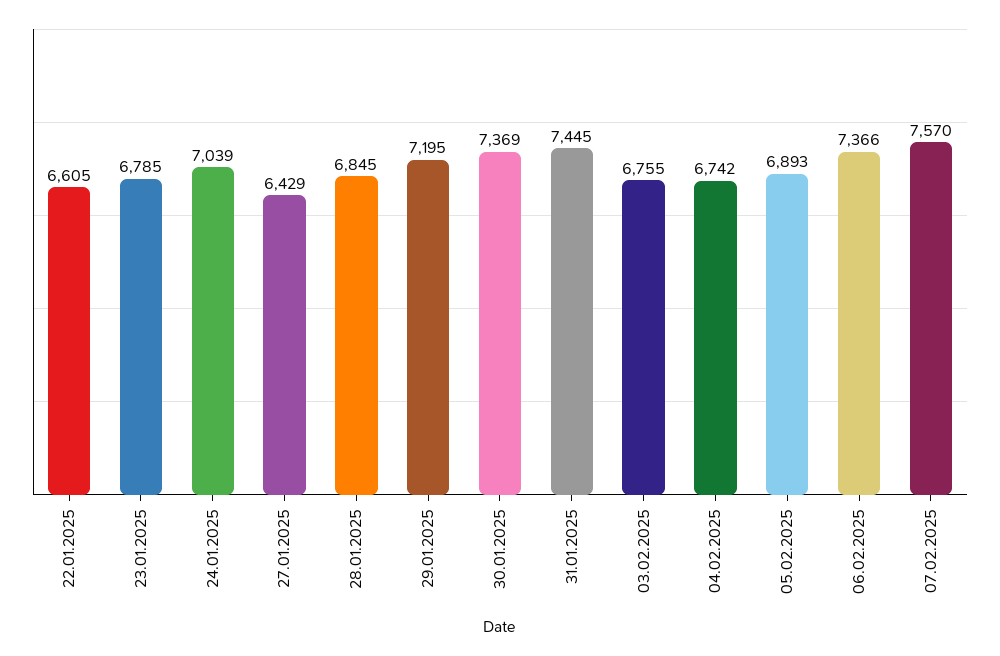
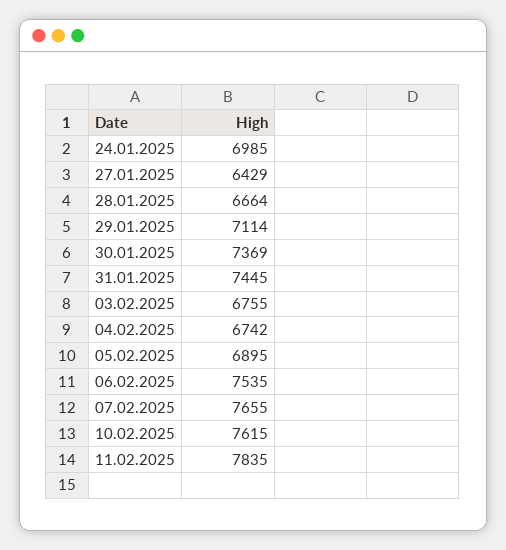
22.01.2025: 6605 -> none
23.01.2025: 6785 -> none
24.01.2025: 7039 -> 6985
28.01.2025: 6845 -> 6664
29.01.2025: 7195 -> 7114
05.02.2025: 6893 -> 6895
06.02.2025: 7366 -> 7535
07.02.2025: 7570 -> 7655
10.02.2025: none -> 7615
11.02.2025: none -> 7835

